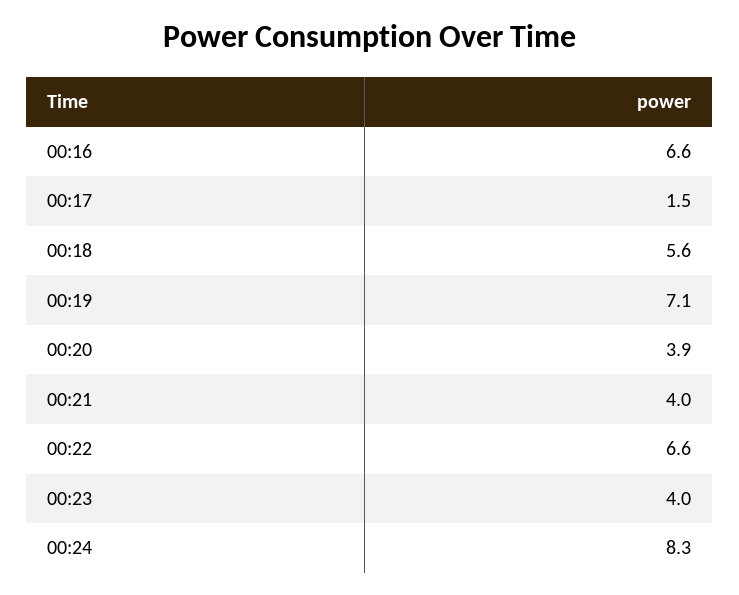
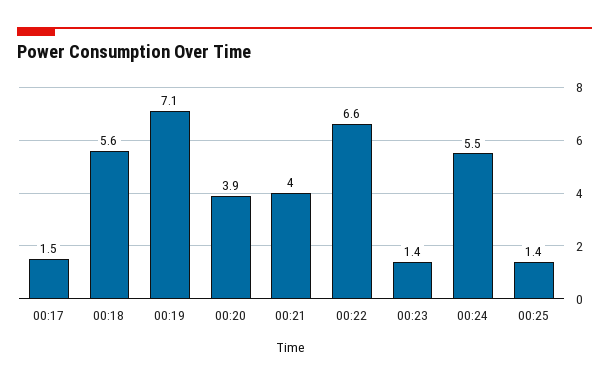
00:16: 6.6 -> none
00:23: 4 -> 1.4
00:24: 8.3 -> 5.5
00:25: none -> 1.4

